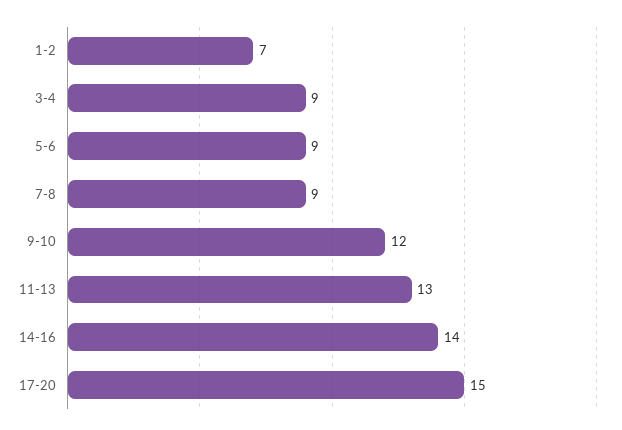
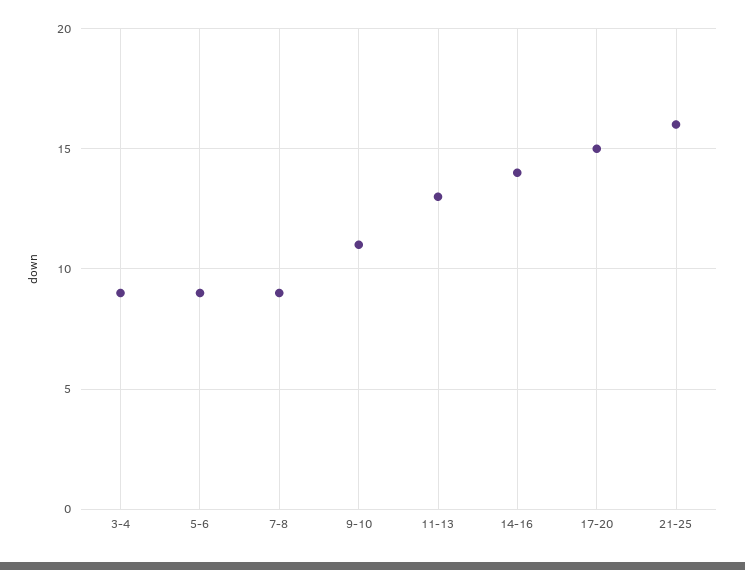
1-2: 7 -> none
9-10: 12 -> 11
21-25: none -> 16

